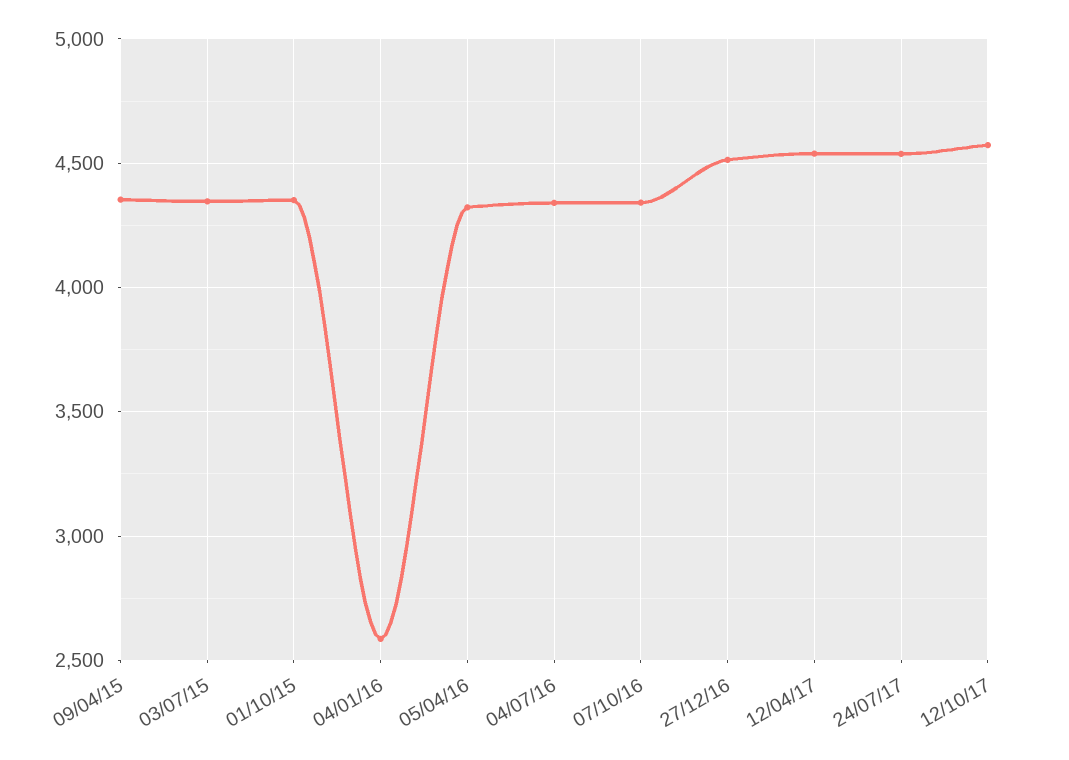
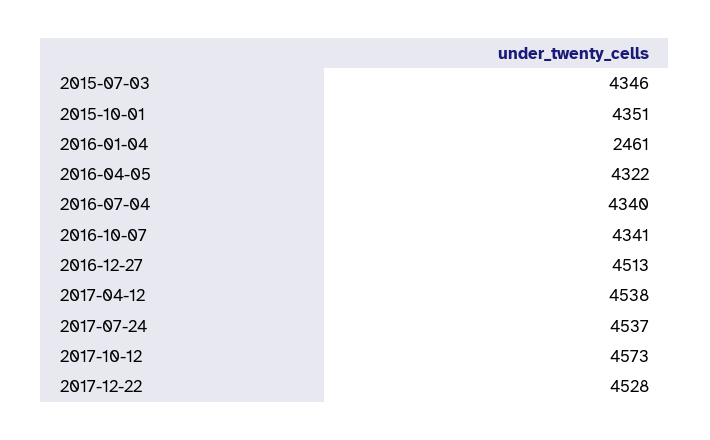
09/04/15: 4350 -> none
04/01/16: 2600 -> 2461
2017-12-22: none -> 4528

